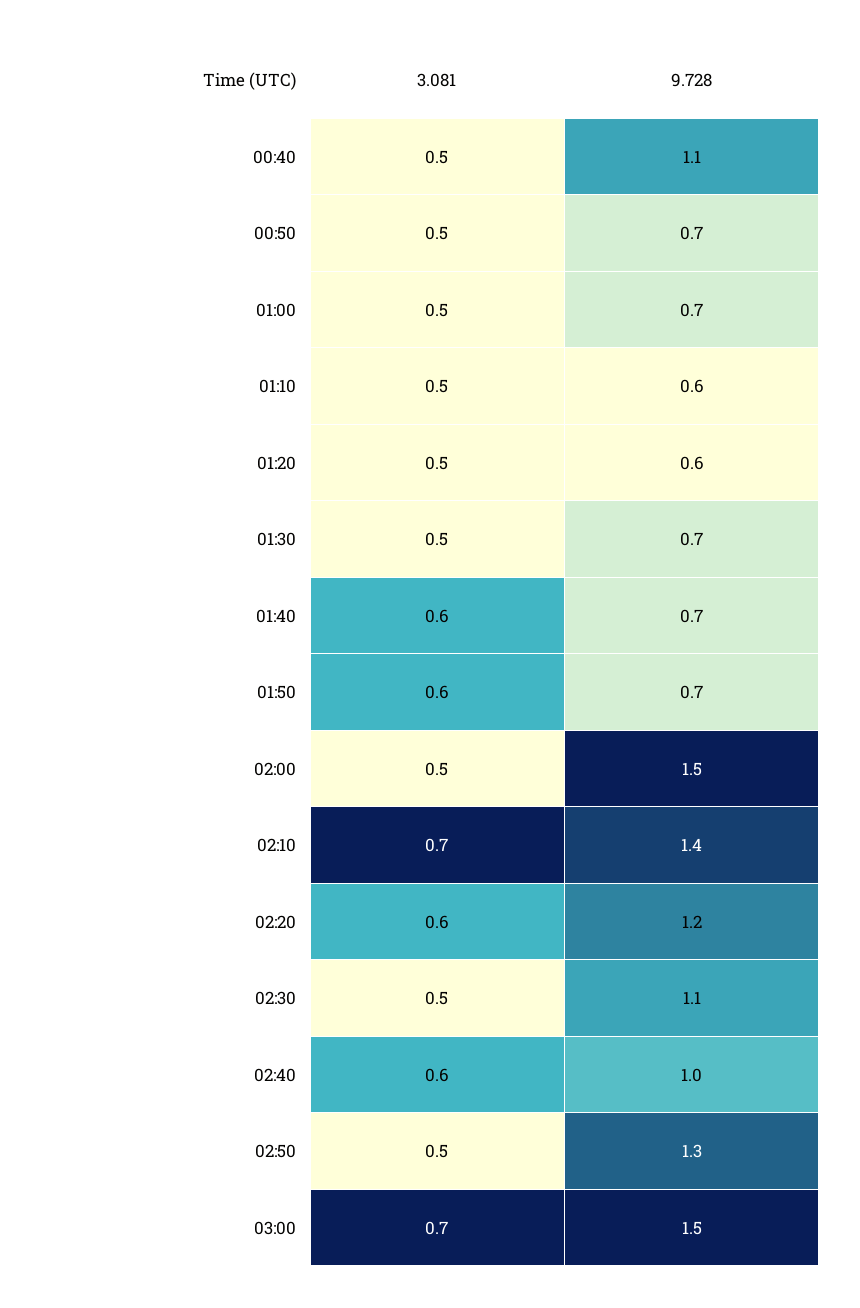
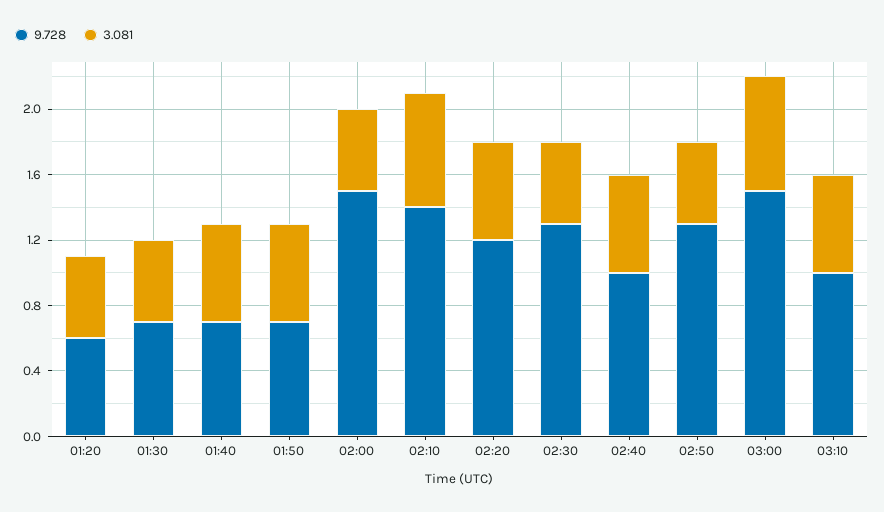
3.081, 00:40: 0.5 -> none
9.728, 00:40: 1.1 -> none
3.081, 00:50: 0.5 -> none
9.728, 00:50: 0.7 -> none
3.081, 01:00: 0.5 -> none
9.728, 01:00: 0.7 -> none
3.081, 01:10: 0.5 -> none
9.728, 01:10: 0.6 -> none
9.728, 02:30: 1.1 -> 1.3
9.728, 03:10: none -> 1
3.081, 03:10: none -> 0.6

